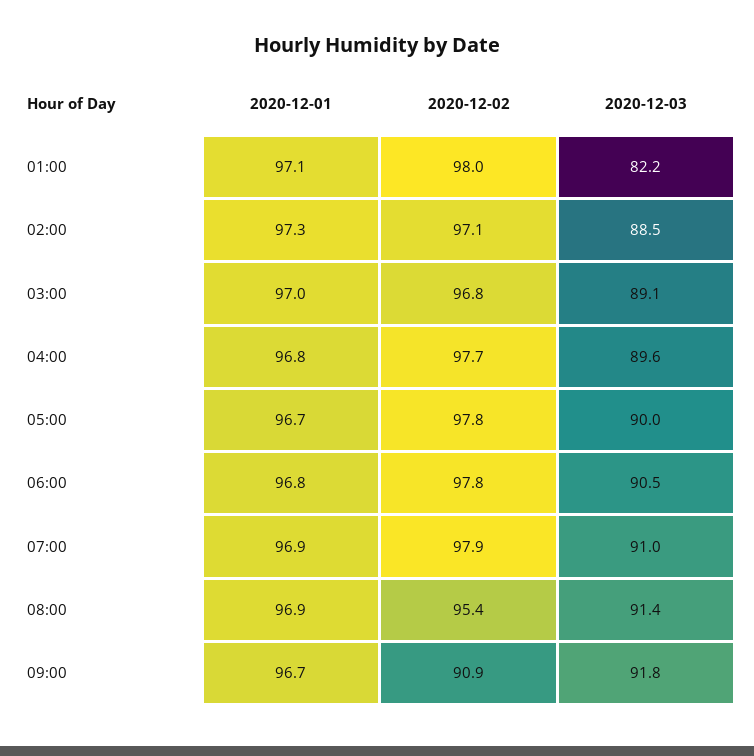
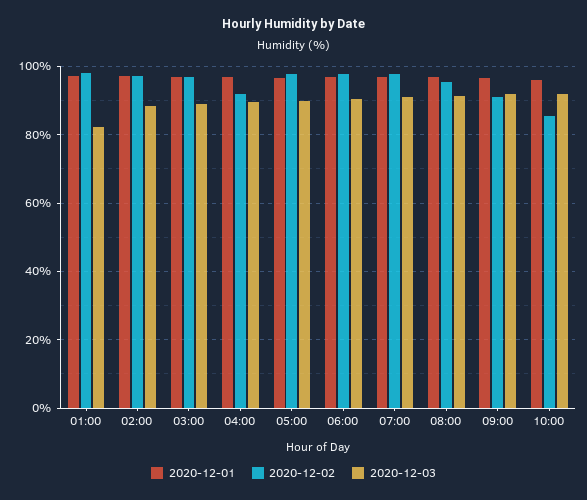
2020-12-02, 04:00: 97.7 -> 92
2020-12-01, 10:00: none -> 96
2020-12-02, 10:00: none -> 86
2020-12-03, 10:00: none -> 92

